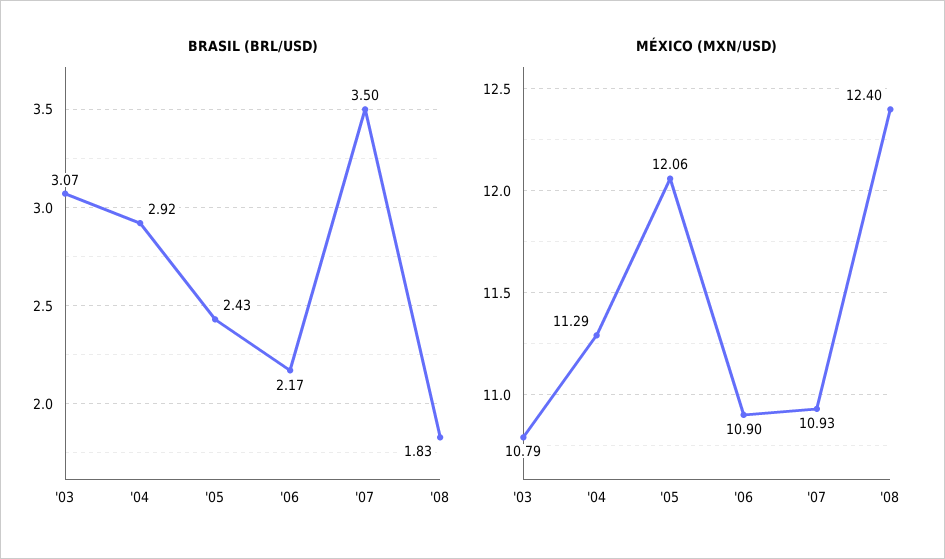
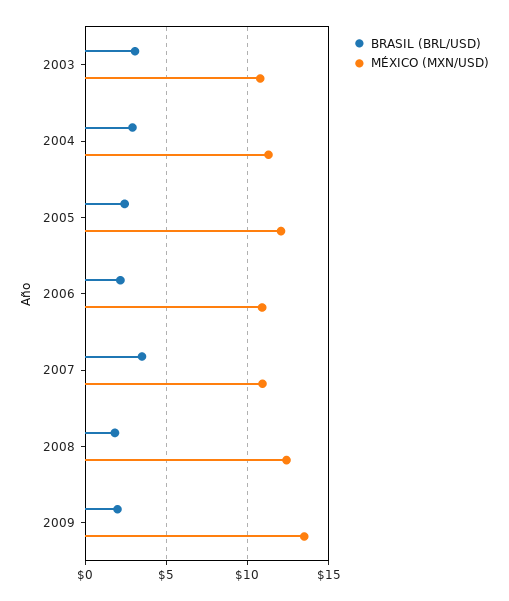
BRASIL (BRL/USD), 2009: none -> 2
MÉXICO (MXN/USD), 2009: none -> 13.5

